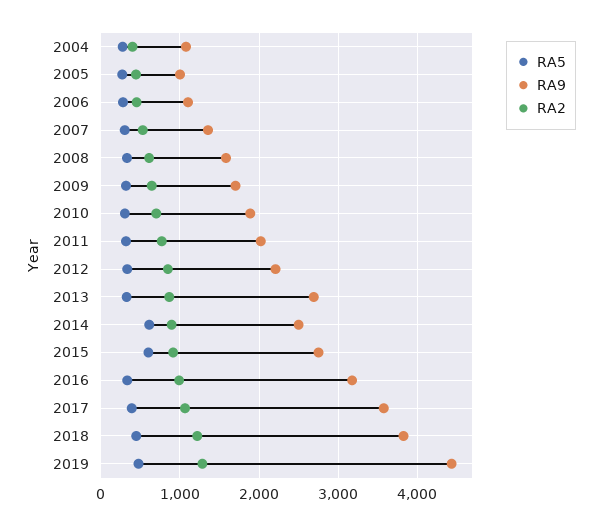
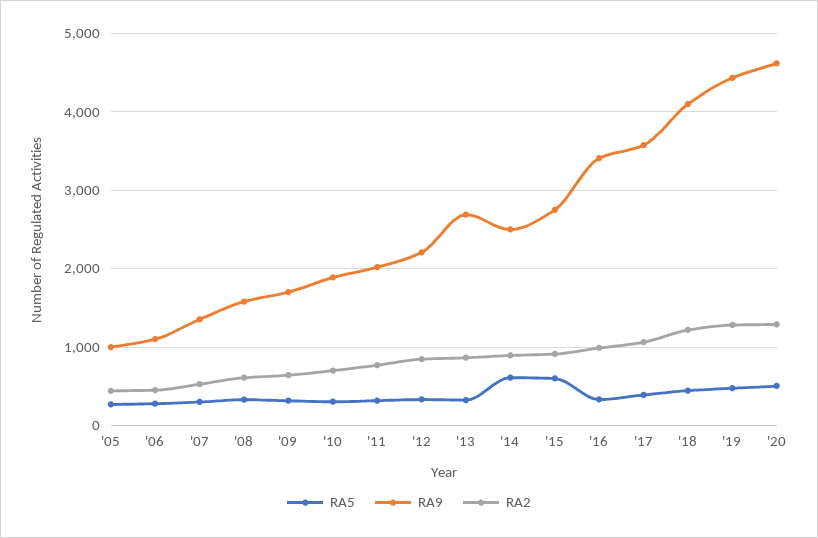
RA5, 2004: 300 -> none
RA9, 2004: 1100 -> none
RA2, 2004: 400 -> none
RA9, 2016: 3200 -> 3400
RA9, 2018: 3800 -> 4100
RA5, '20: none -> 500
RA9, '20: none -> 4600
RA2, '20: none -> 1300

